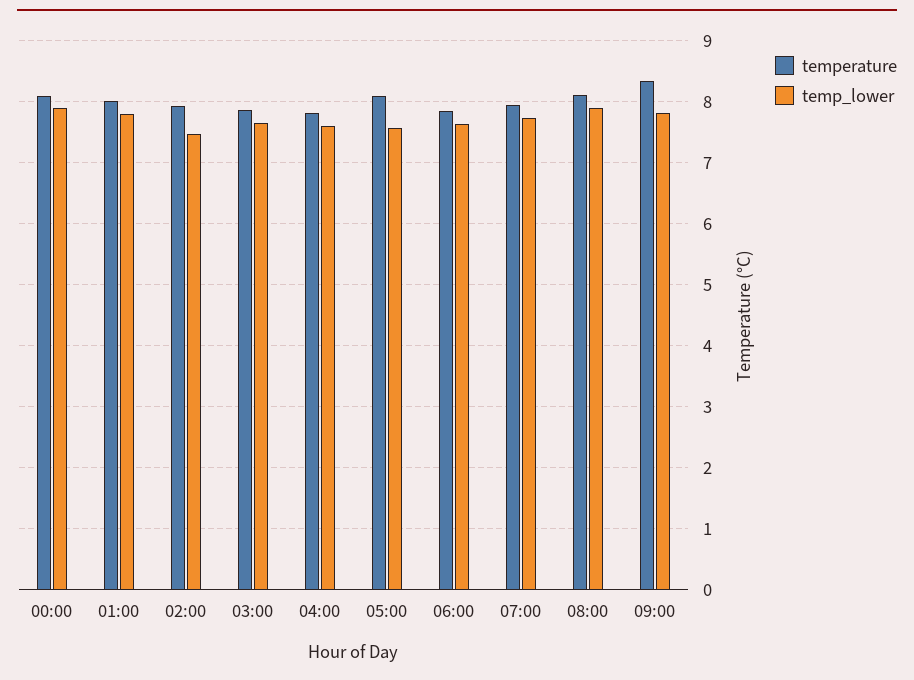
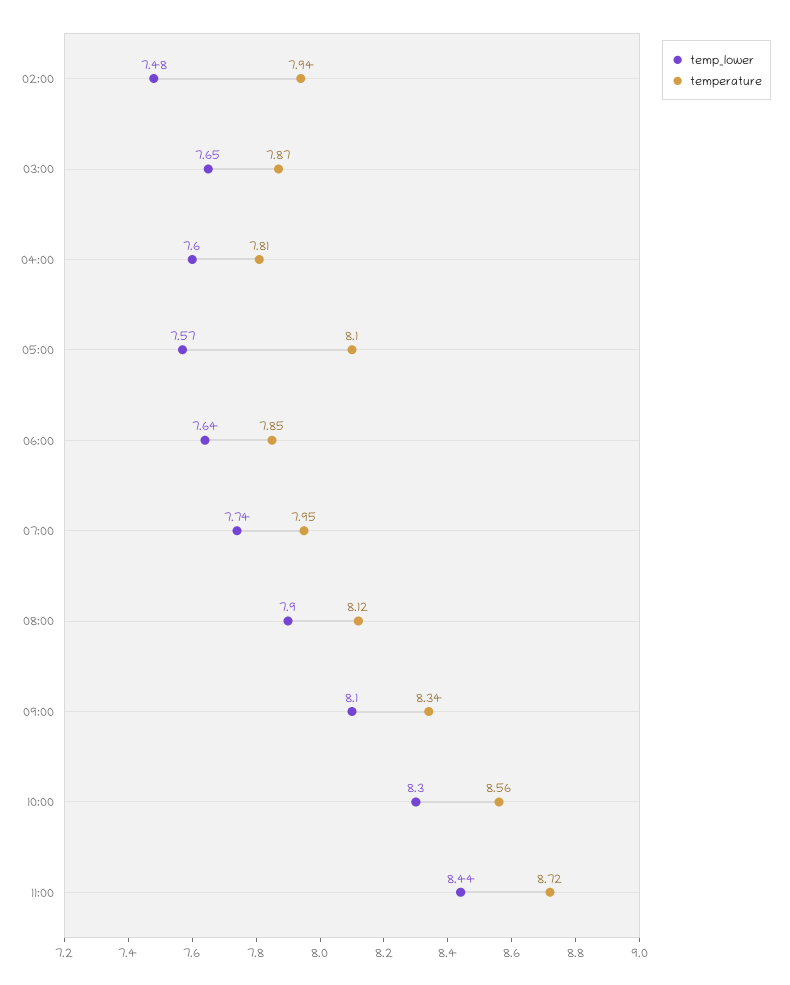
temperature, 00:00: 8.1 -> none
temp_lower, 00:00: 7.9 -> none
temperature, 01:00: 8 -> none
temp_lower, 01:00: 7.8 -> none
temp_lower, 09:00: 7.8 -> 8.1
temp_lower, 10:00: none -> 8.3
temperature, 10:00: none -> 8.56
temp_lower, 11:00: none -> 8.44
temperature, 11:00: none -> 8.72

